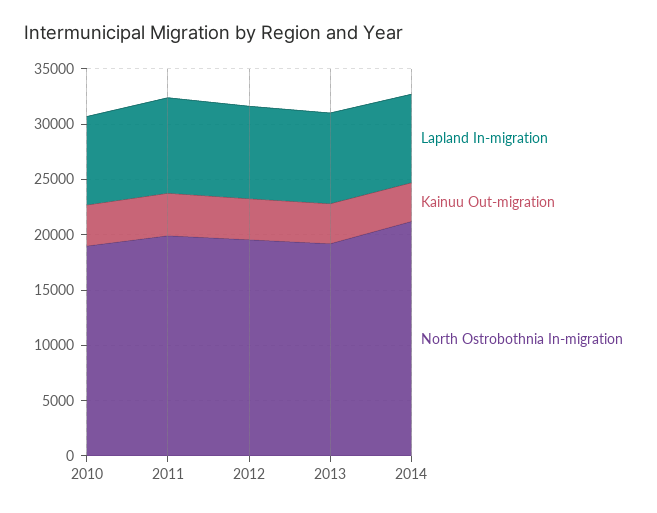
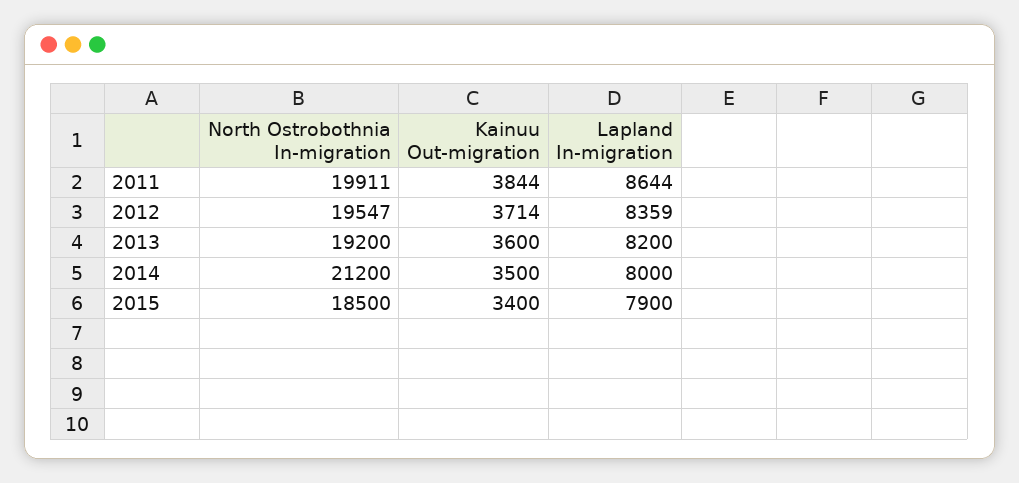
Lapland In-migration, 2010: 8000 -> none
Kainuu Out-migration, 2010: 4000 -> none
North Ostrobothnia In-migration, 2010: 19000 -> none
North Ostrobothnia In-migration, 2015: none -> 18500
Kainuu Out-migration, 2015: none -> 3400
Lapland In-migration, 2015: none -> 7900

